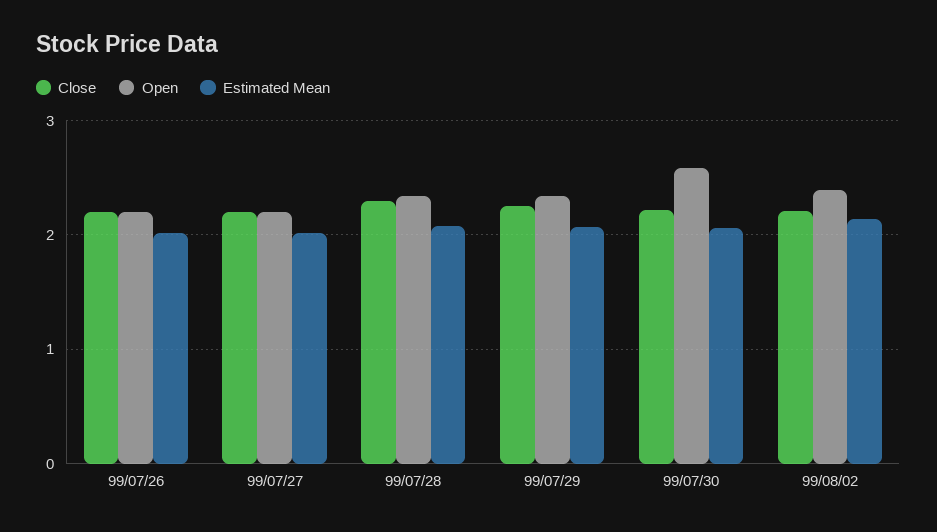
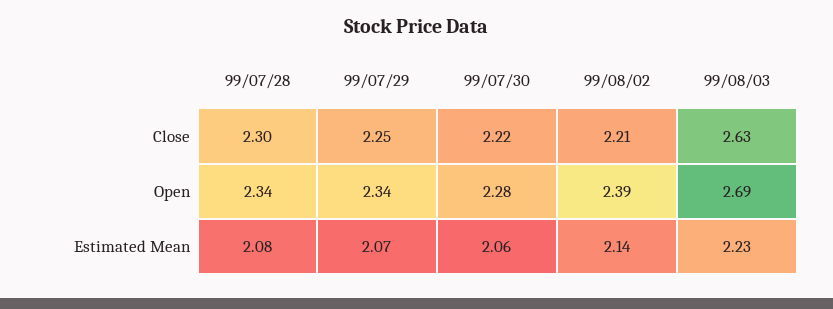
Close, 99/07/26: 2.2 -> none
Open, 99/07/26: 2.2 -> none
Estimated Mean, 99/07/26: 2 -> none
Close, 99/07/27: 2.2 -> none
Open, 99/07/27: 2.2 -> none
Estimated Mean, 99/07/27: 2 -> none
Open, 99/07/30: 2.6 -> 2.28
Close, 99/08/03: none -> 2.63
Open, 99/08/03: none -> 2.69
Estimated Mean, 99/08/03: none -> 2.23

